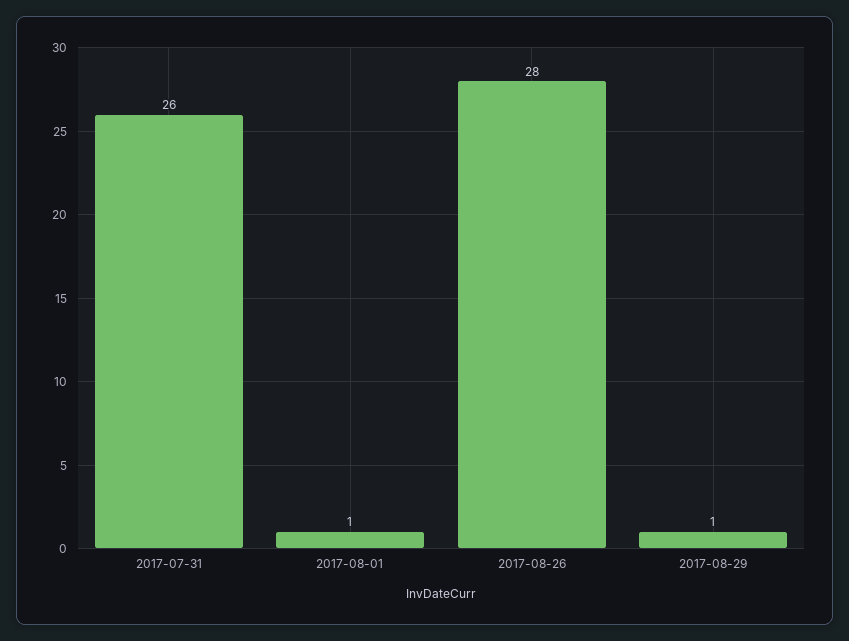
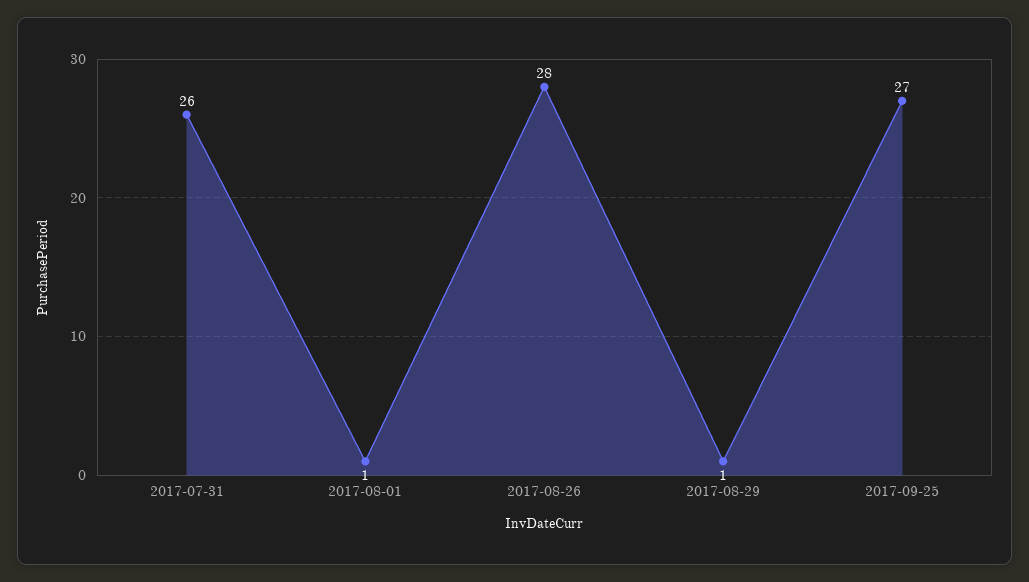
2017-09-25: none -> 27

